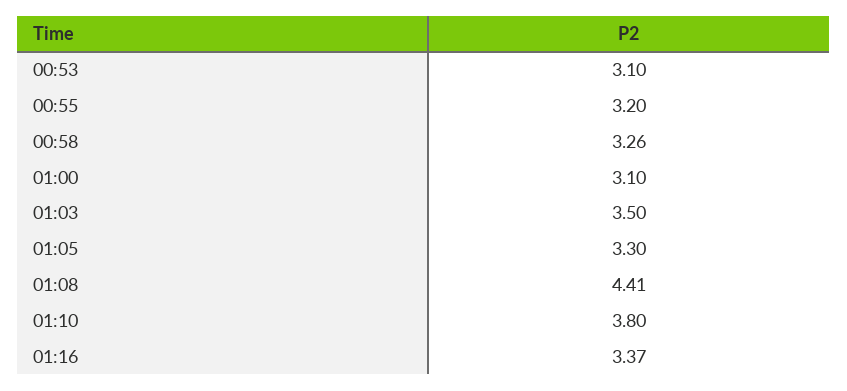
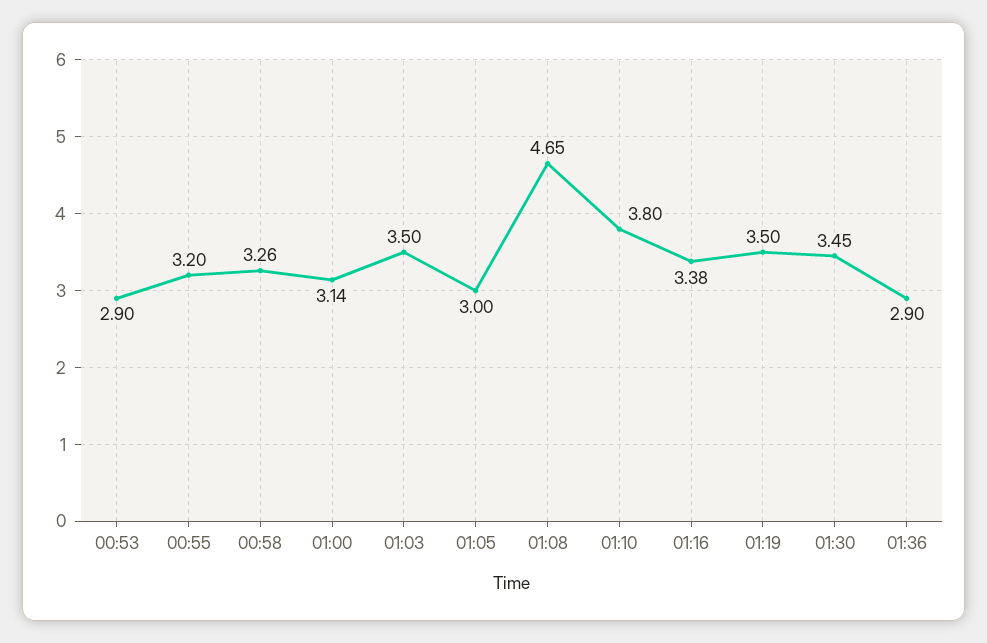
00:53: 3.1 -> 2.9
01:00: 3.1 -> 3.14
01:05: 3.3 -> 3
01:08: 4.41 -> 4.65
01:16: 3.37 -> 3.38
01:19: none -> 3.5
01:30: none -> 3.45
01:36: none -> 2.9

